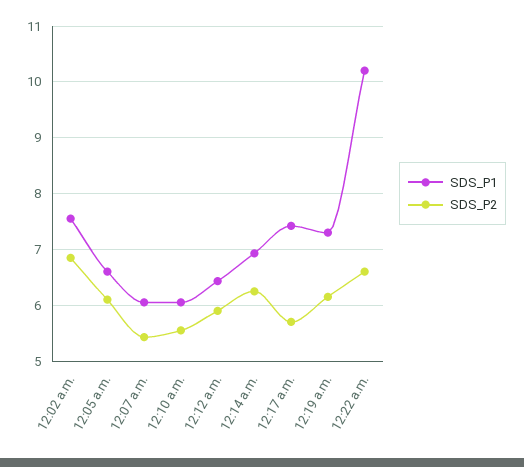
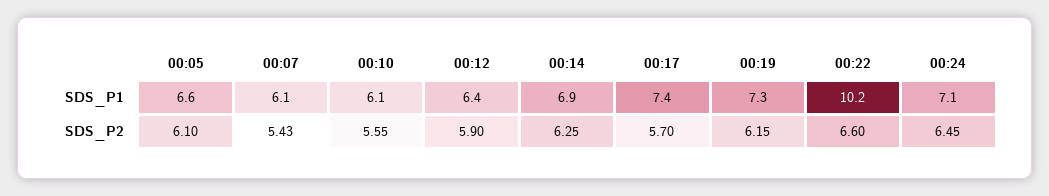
SDS_P1, 12:02 a.m.: 7.6 -> none
SDS_P2, 12:02 a.m.: 6.8 -> none
SDS_P1, 00:24: none -> 7.1
SDS_P2, 00:24: none -> 6.45

